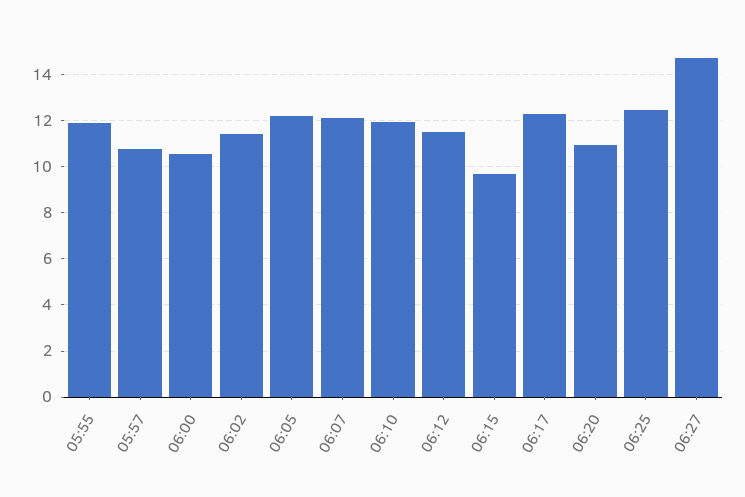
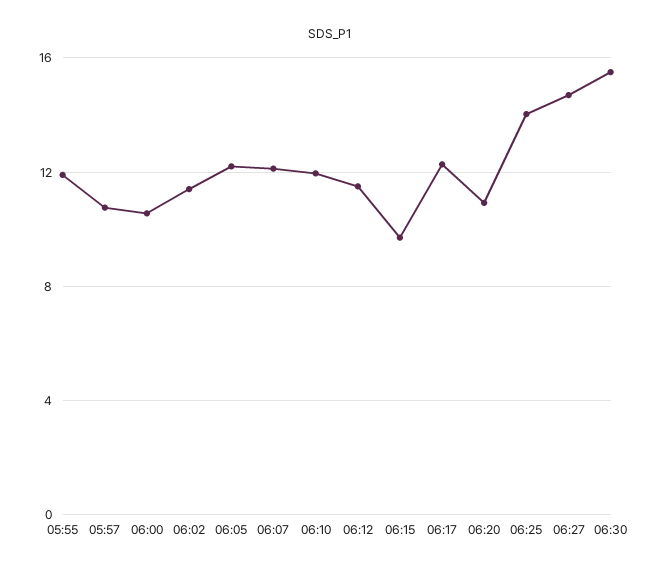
06:25: 12.5 -> 14
06:30: none -> 15.5

